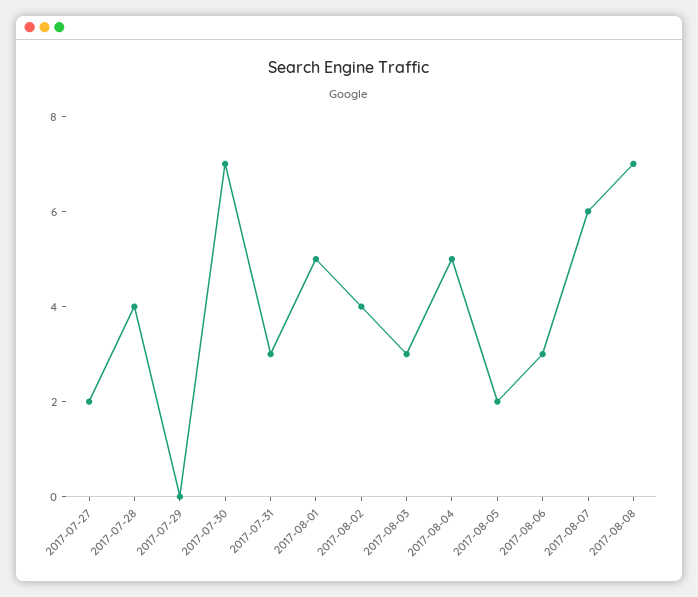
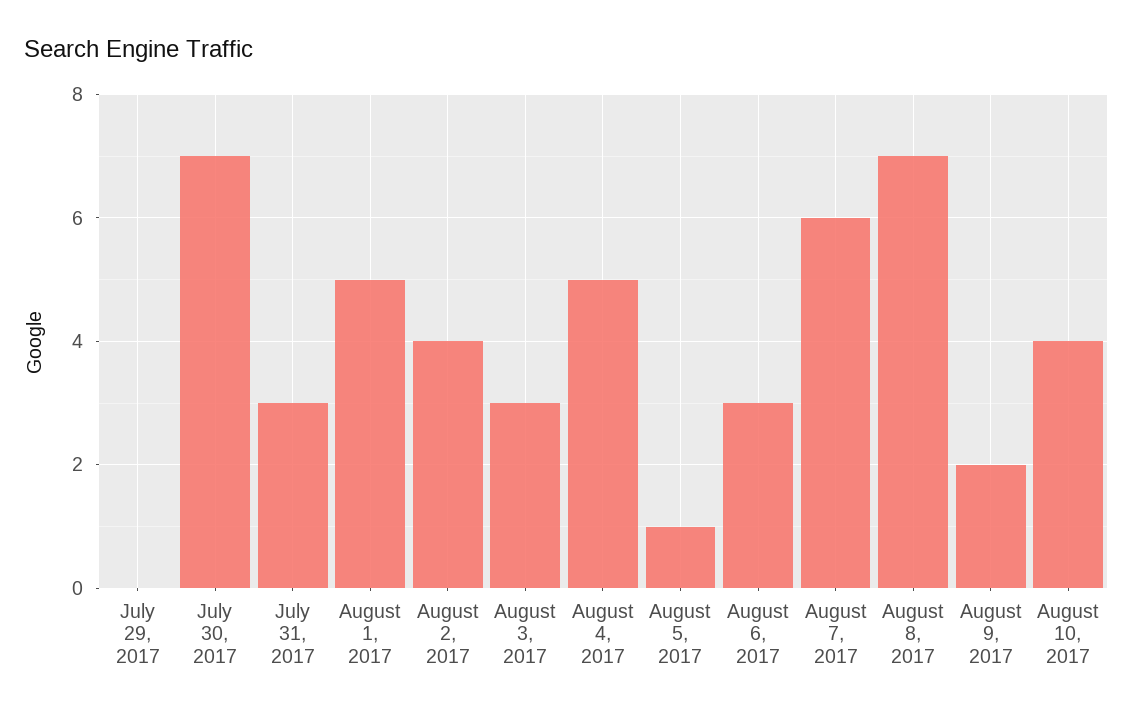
2017-07-27: 2 -> none
2017-07-28: 4 -> none
2017-08-05: 2 -> 1
August 9, 2017: none -> 2
August 10, 2017: none -> 4

